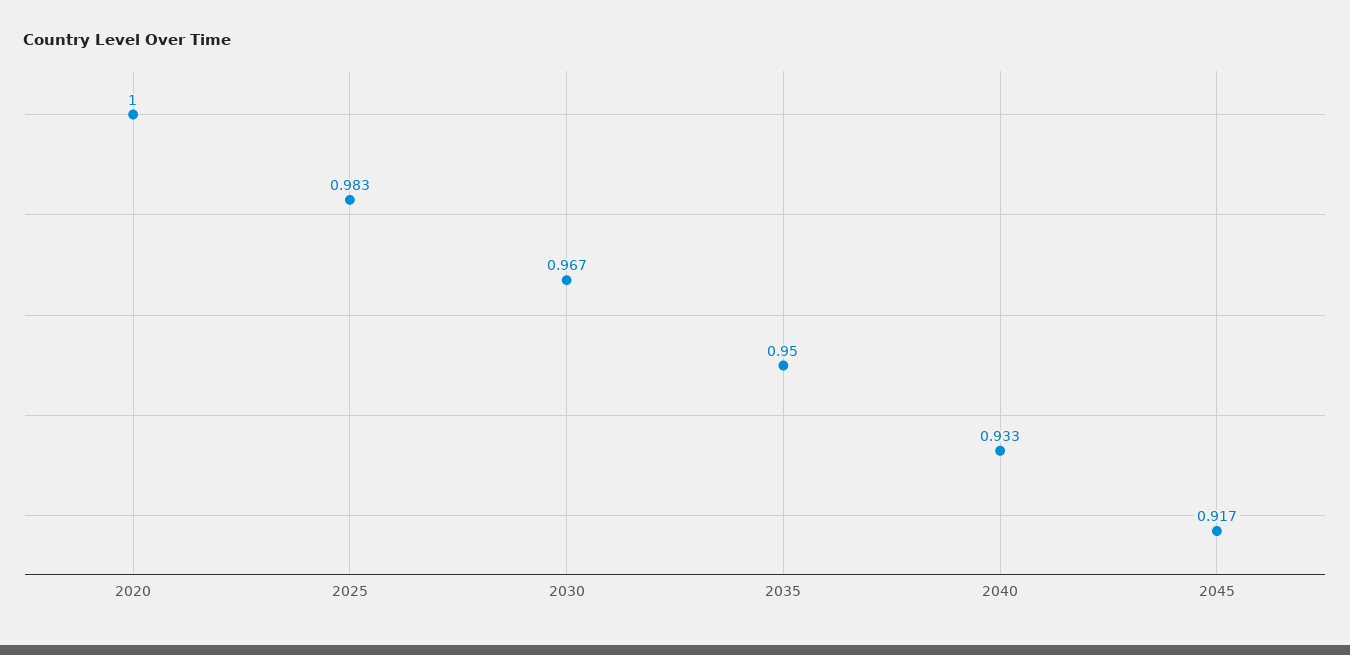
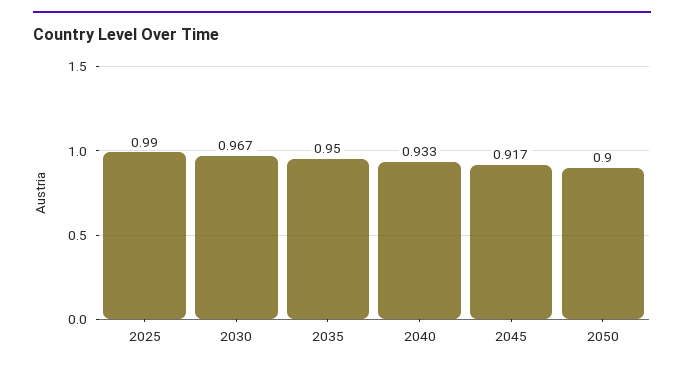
2020: 1 -> none
2025: 0.983 -> 0.99
2050: none -> 0.9

